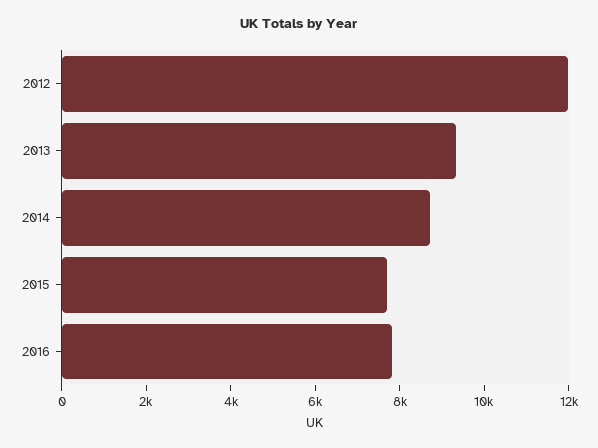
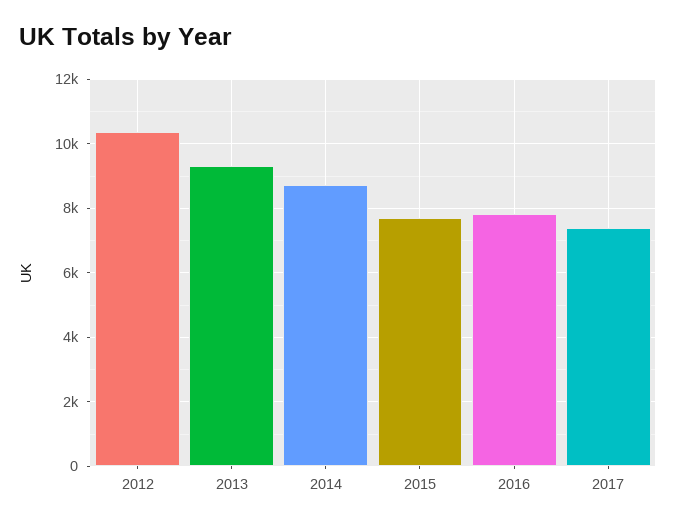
2012: 12000 -> 10400
2017: none -> 7400

